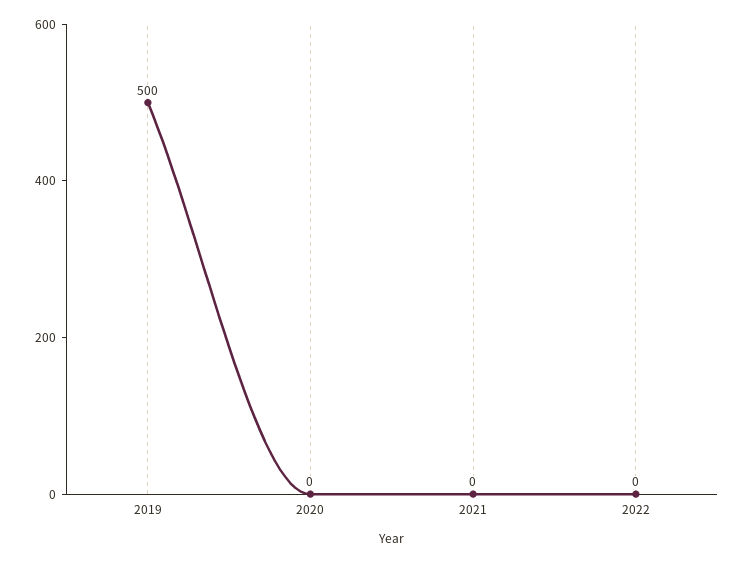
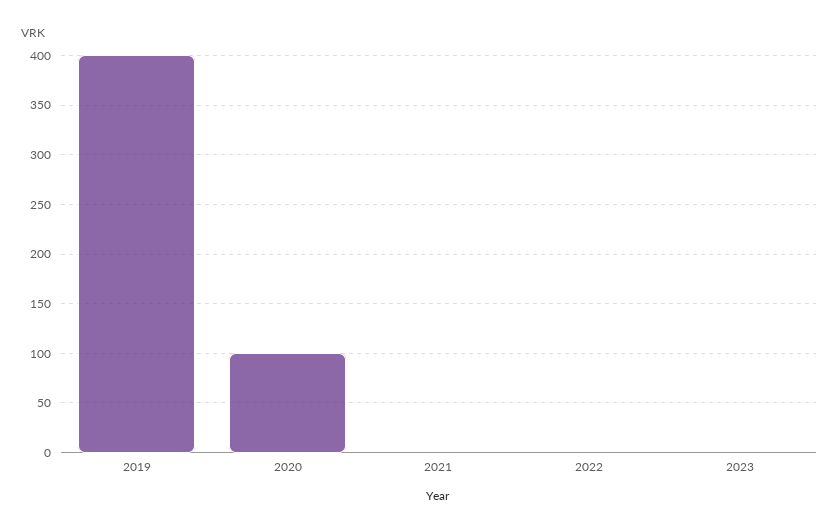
2019: 500 -> 400
2020: 0 -> 100
2023: none -> 0

